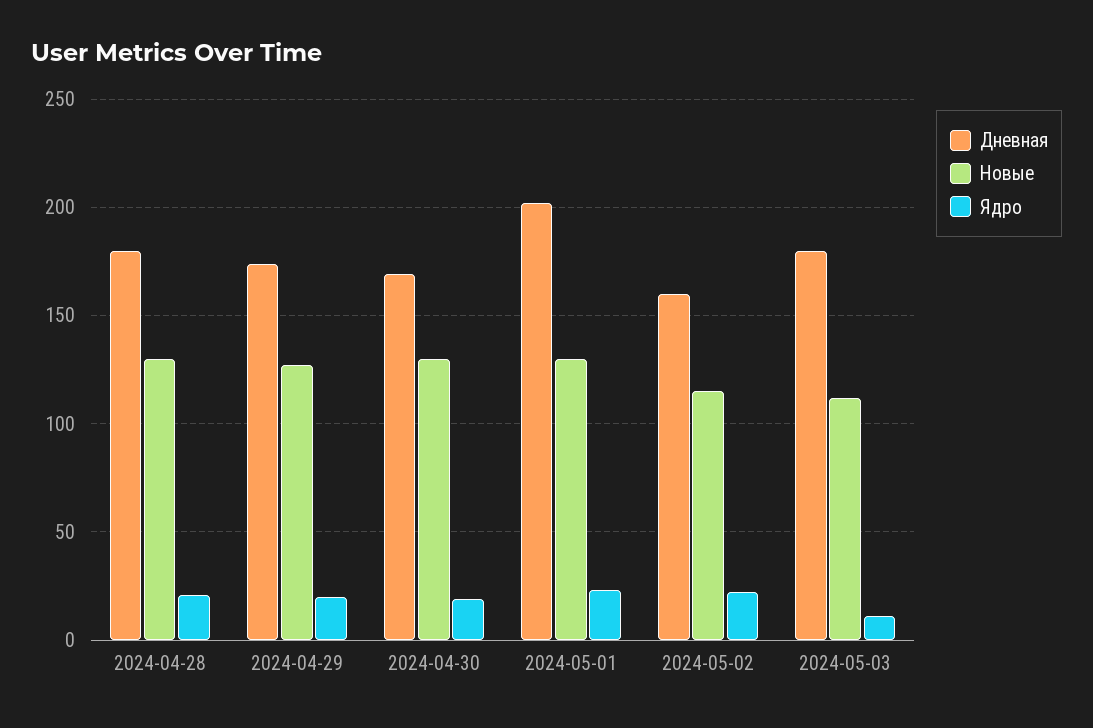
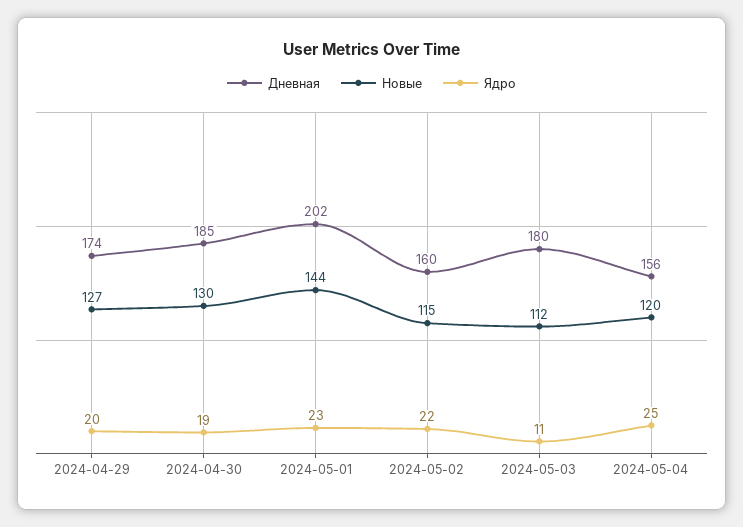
Дневная, 2024-04-28: 180 -> none
Новые, 2024-04-28: 130 -> none
Ядро, 2024-04-28: 20 -> none
Дневная, 2024-04-30: 170 -> 185
Новые, 2024-05-01: 130 -> 144
Дневная, 2024-05-04: none -> 156
Новые, 2024-05-04: none -> 120
Ядро, 2024-05-04: none -> 25

